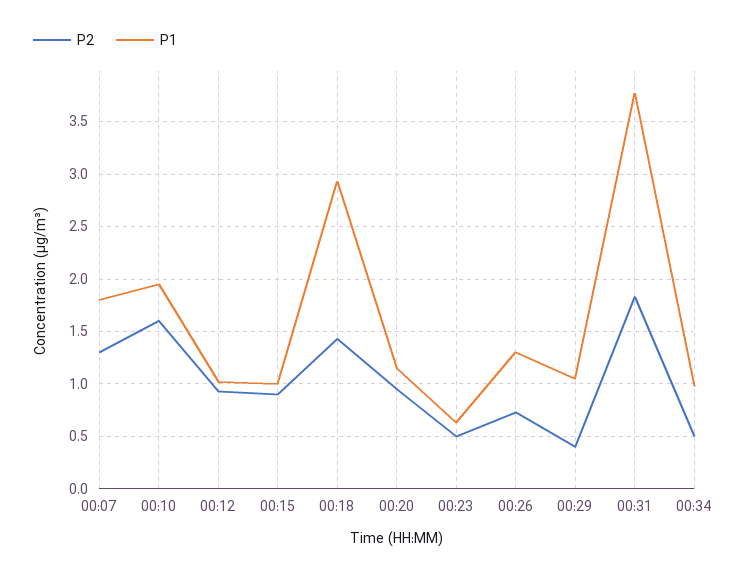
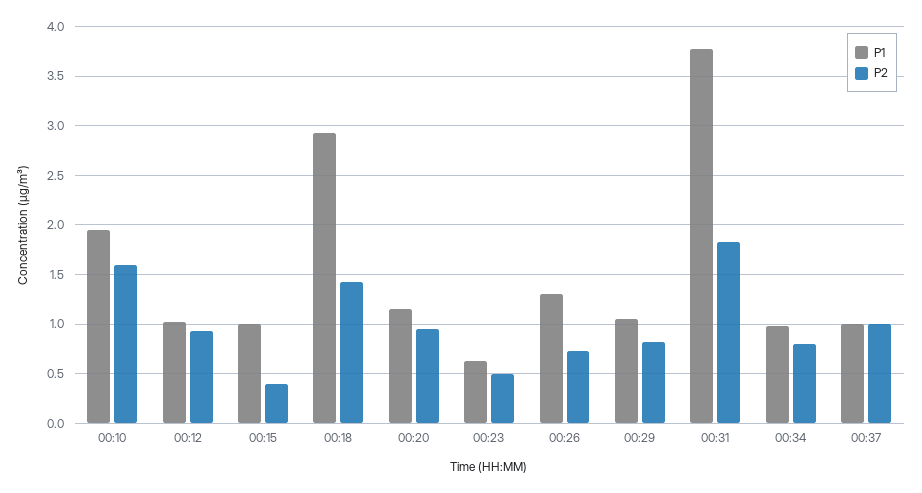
P2, 00:07: 1.3 -> none
P1, 00:07: 1.8 -> none
P2, 00:15: 0.9 -> 0.4
P2, 00:29: 0.4 -> 0.8
P2, 00:34: 0.5 -> 0.8
P1, 00:37: none -> 1
P2, 00:37: none -> 1

